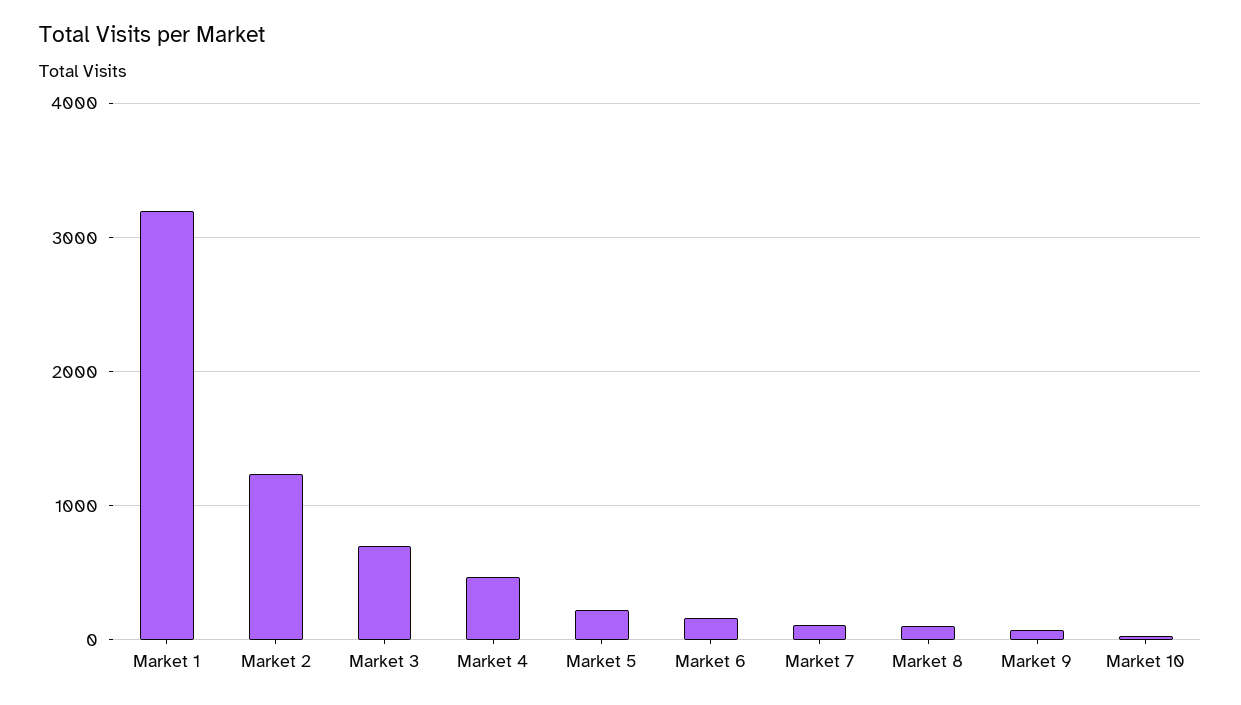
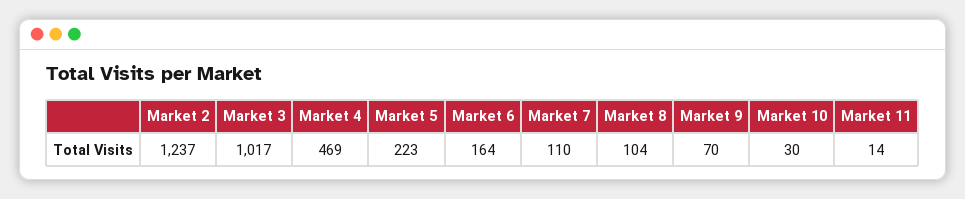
Market 1: 3200 -> none
Market 3: 700 -> 1017
Market 11: none -> 14

